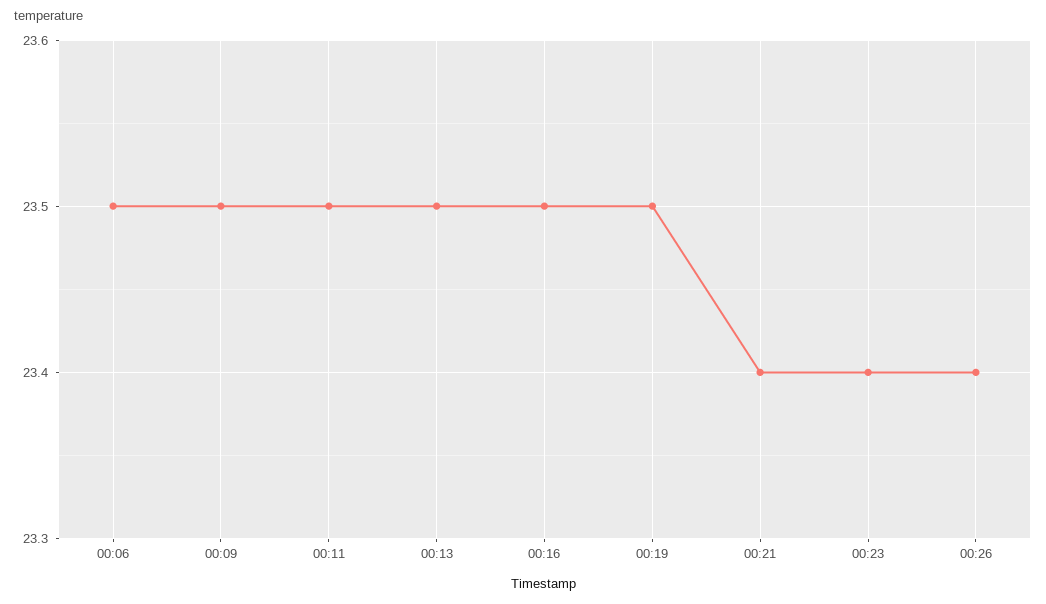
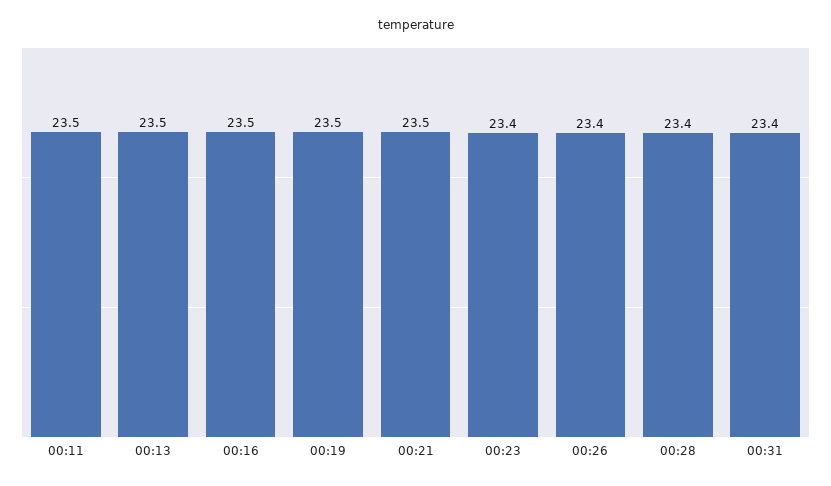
00:06: 23.5 -> none
00:09: 23.5 -> none
00:21: 23.4 -> 23.5
00:28: none -> 23.4
00:31: none -> 23.4

